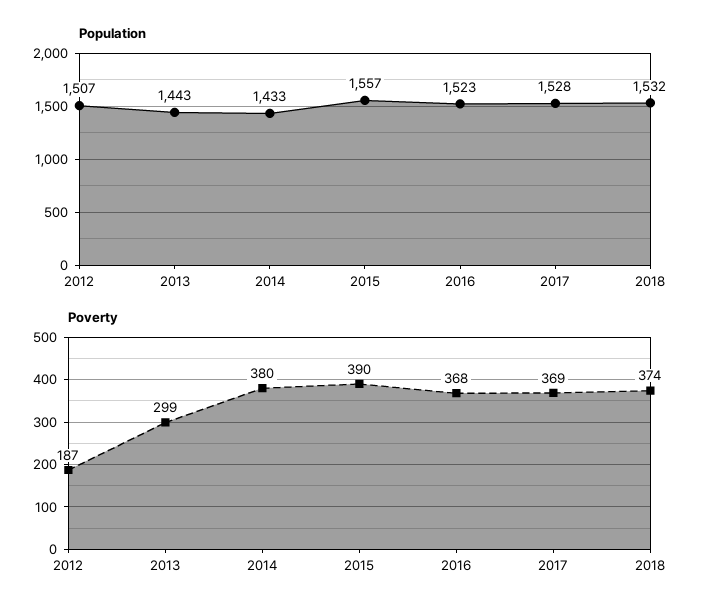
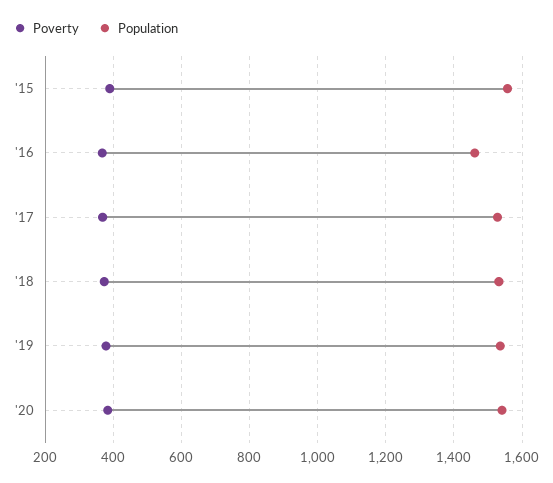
Population, 2012: 1507 -> none
Population, 2013: 1443 -> none
Population, 2014: 1433 -> none
Population, 2016: 1523 -> 1460
Poverty, 2012: 187 -> none
Poverty, 2013: 299 -> none
Poverty, 2014: 380 -> none
Poverty, '19: none -> 380
Population, '19: none -> 1540
Poverty, '20: none -> 380
Population, '20: none -> 1540

